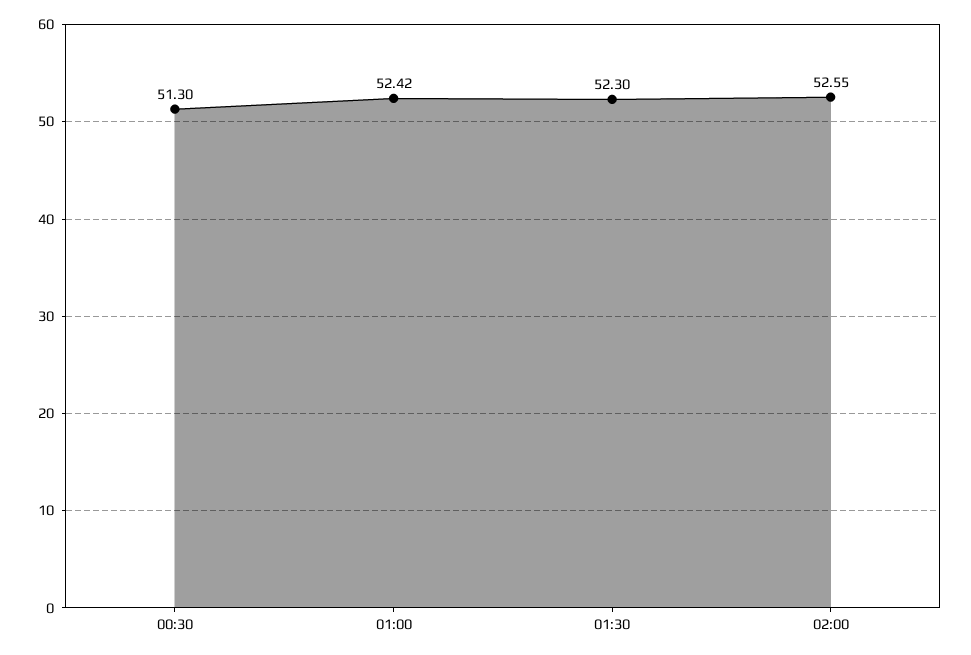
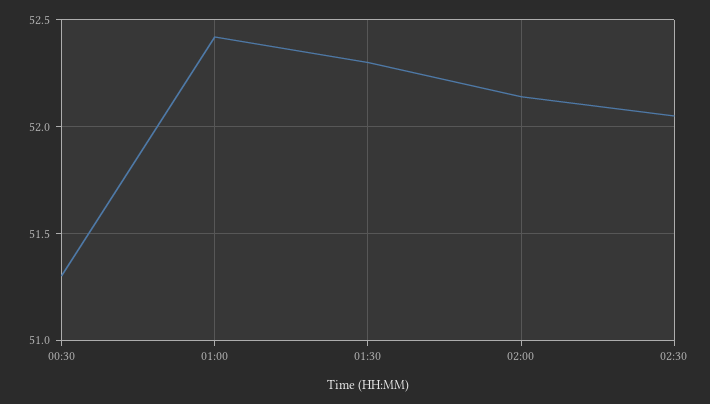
02:00: 52.55 -> 52.15
02:30: none -> 52.05

